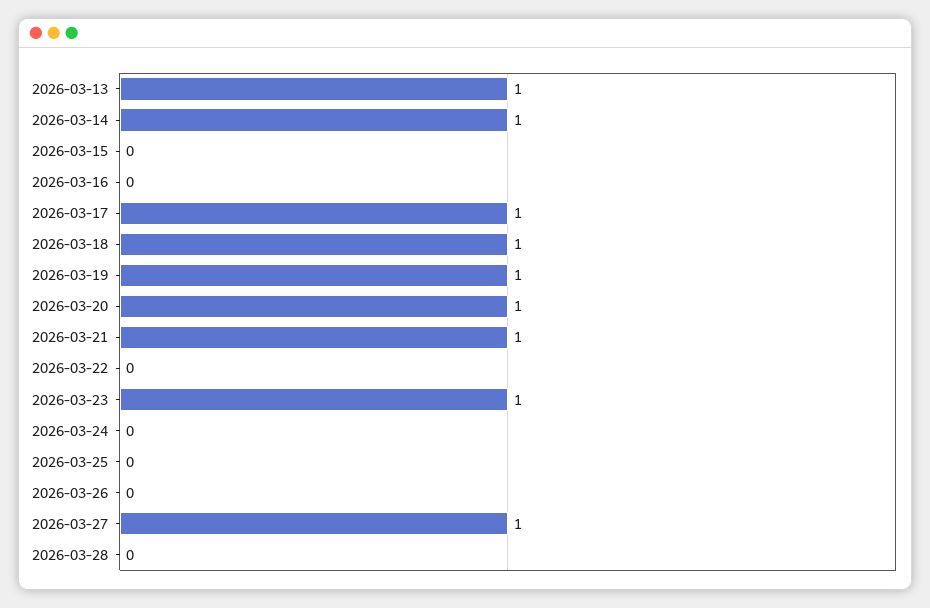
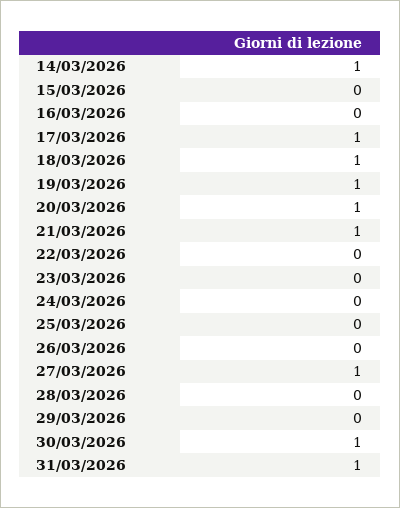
2026-03-13: 1 -> none
2026-03-23: 1 -> 0
29/03/2026: none -> 0
30/03/2026: none -> 1
31/03/2026: none -> 1

